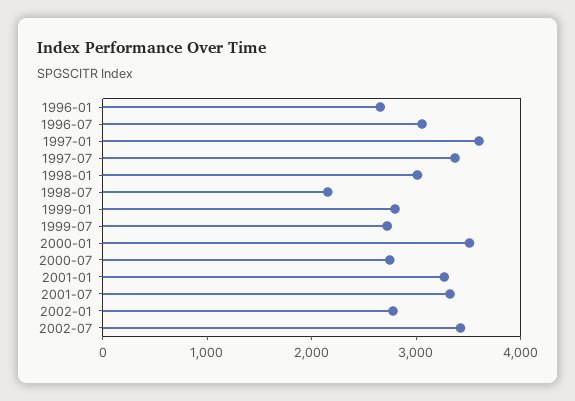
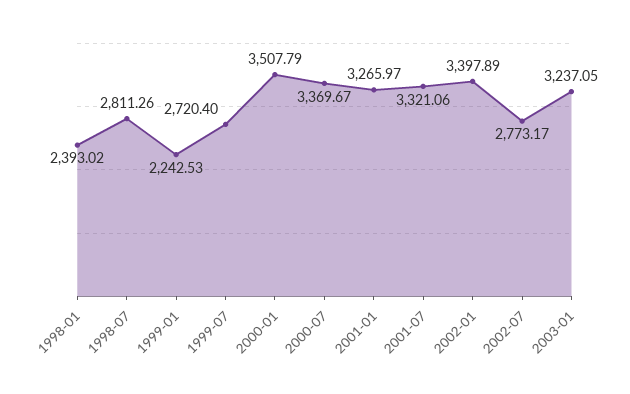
1996-01: 2600 -> none
1996-07: 3000 -> none
1997-01: 3600 -> none
1997-07: 3400 -> none
1998-01: 3000 -> 2393.02
1998-07: 2200 -> 2811.26
1999-01: 2800 -> 2242.53
2000-07: 2800 -> 3369.67
2002-01: 2800 -> 3397.89
2002-07: 3400 -> 2773.17
2003-01: none -> 3237.05

